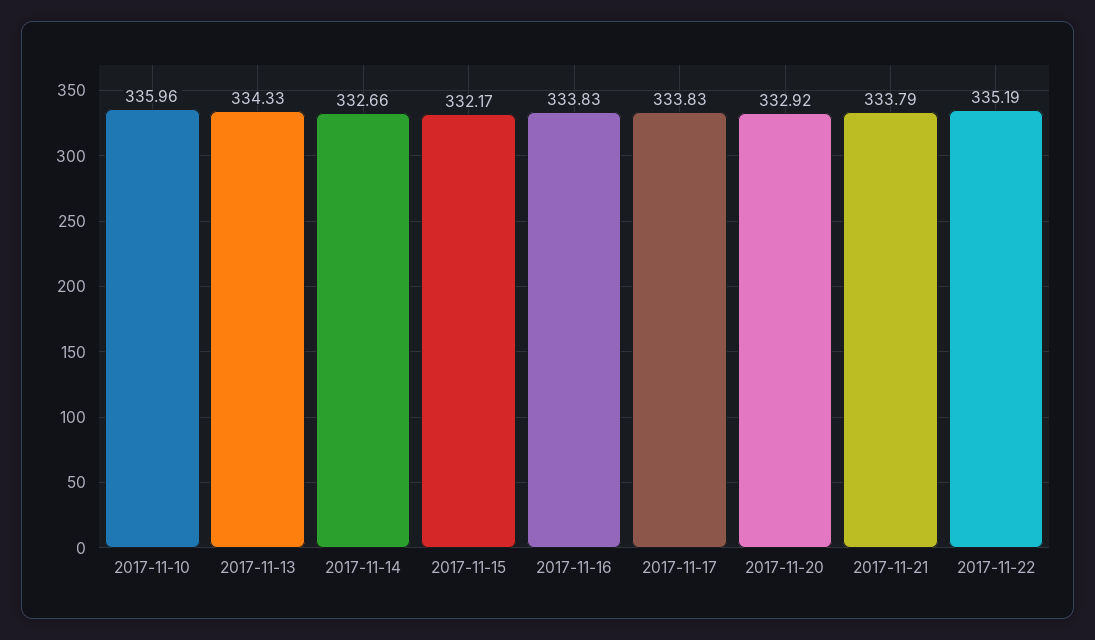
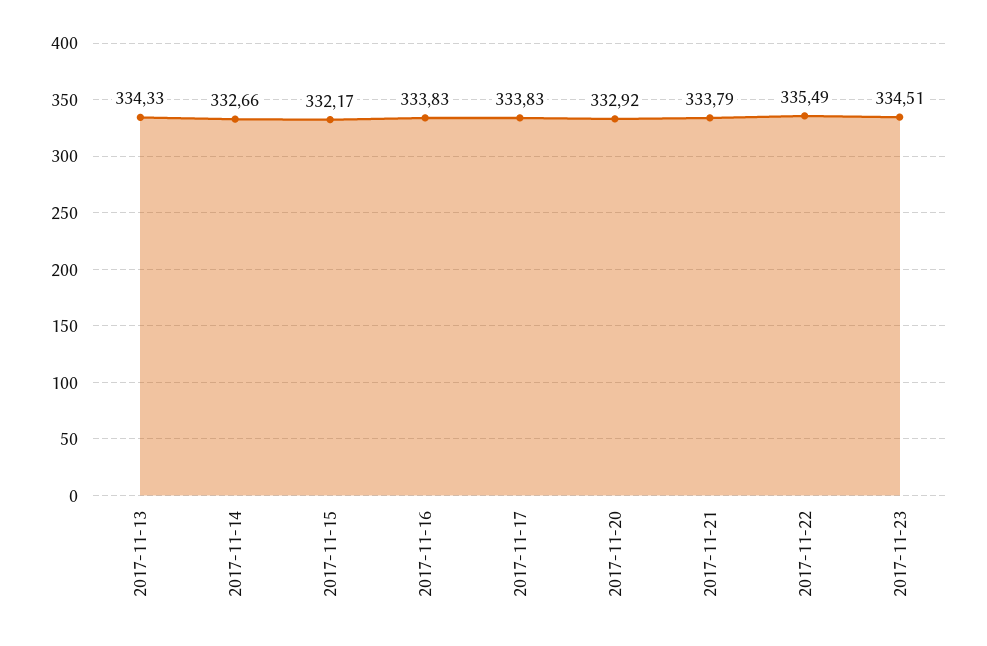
2017-11-10: 335.96 -> none
2017-11-22: 335.19 -> 335.49
2017-11-23: none -> 334.51

